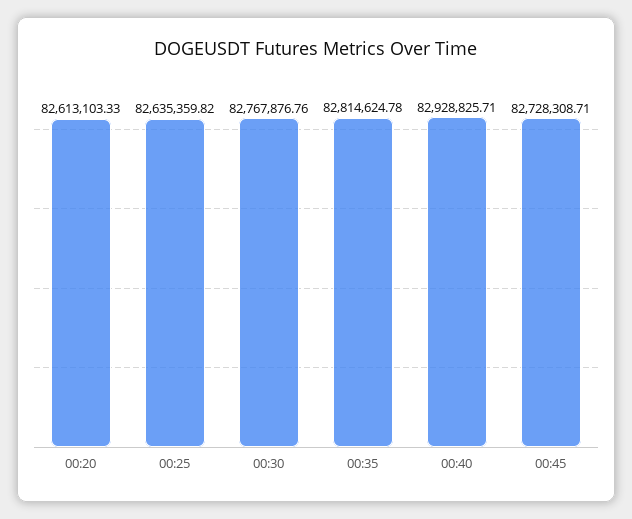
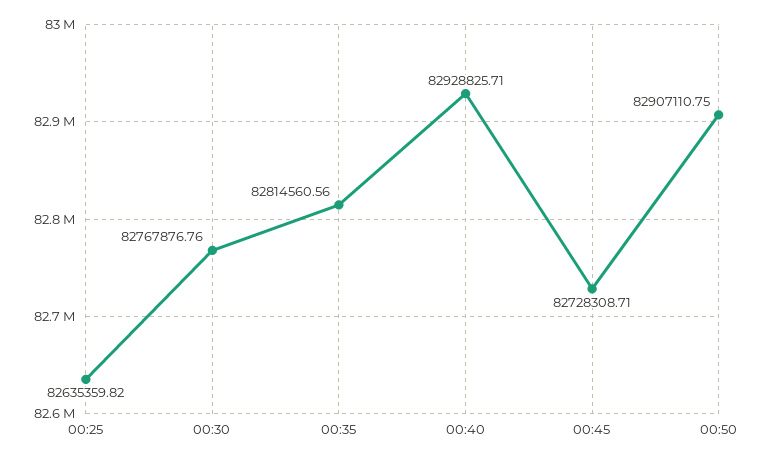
00:20: 82613103.33 -> none
00:35: 82814624.78 -> 82814560.56
00:50: none -> 82907110.75

